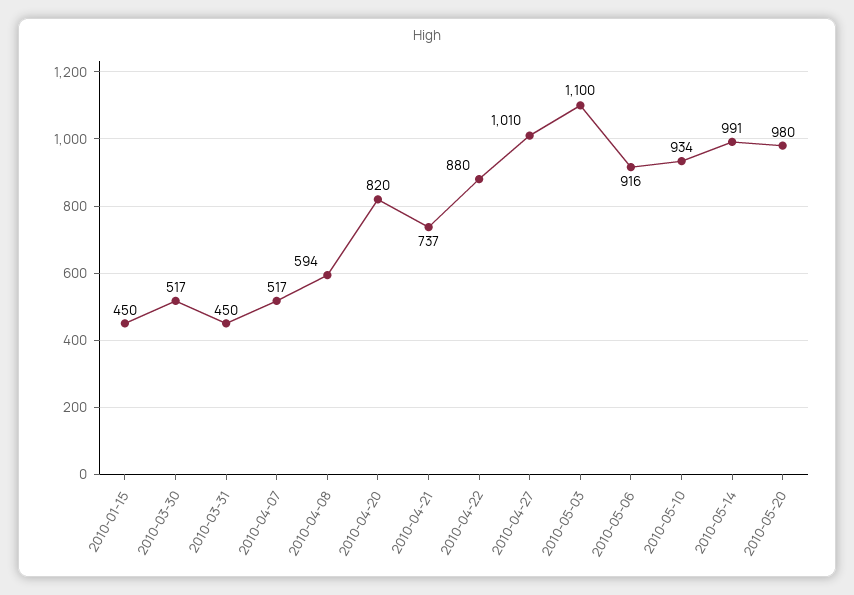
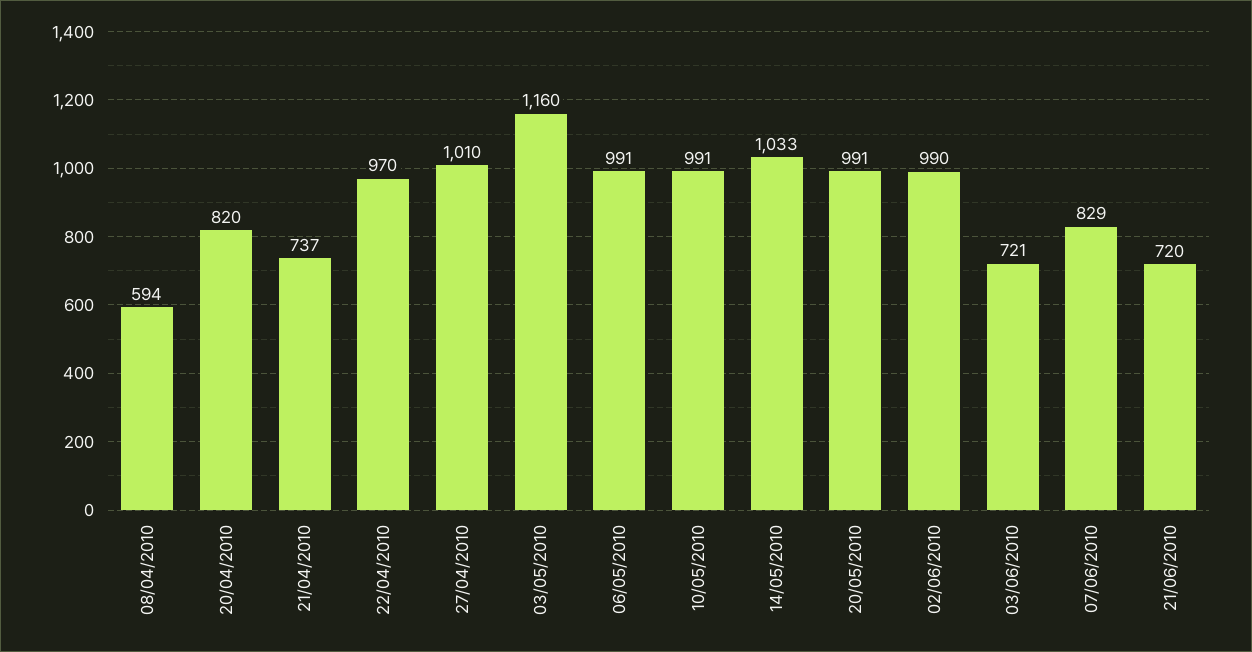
2010-01-15: 450 -> none
2010-03-30: 517 -> none
2010-03-31: 450 -> none
2010-04-07: 517 -> none
2010-04-22: 880 -> 970
2010-05-03: 1100 -> 1160
2010-05-06: 916 -> 991
2010-05-10: 934 -> 991
2010-05-14: 991 -> 1033
2010-05-20: 980 -> 991
02/06/2010: none -> 990
03/06/2010: none -> 721
07/06/2010: none -> 829
21/06/2010: none -> 720

